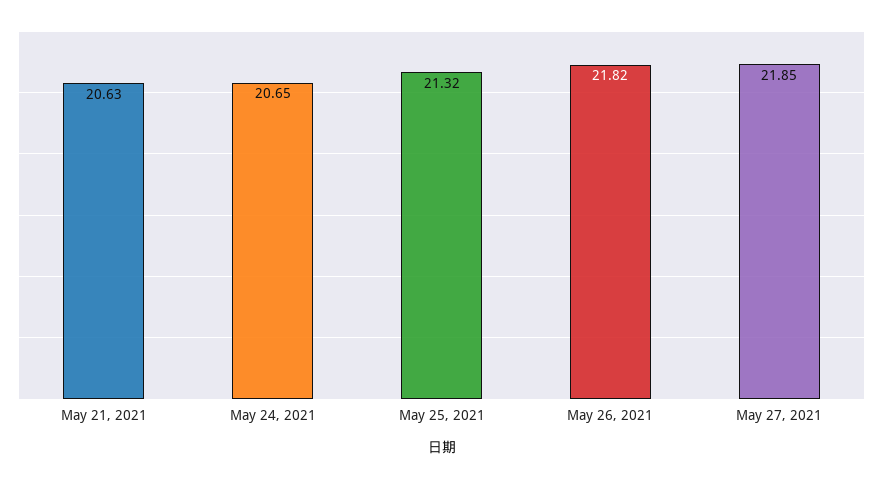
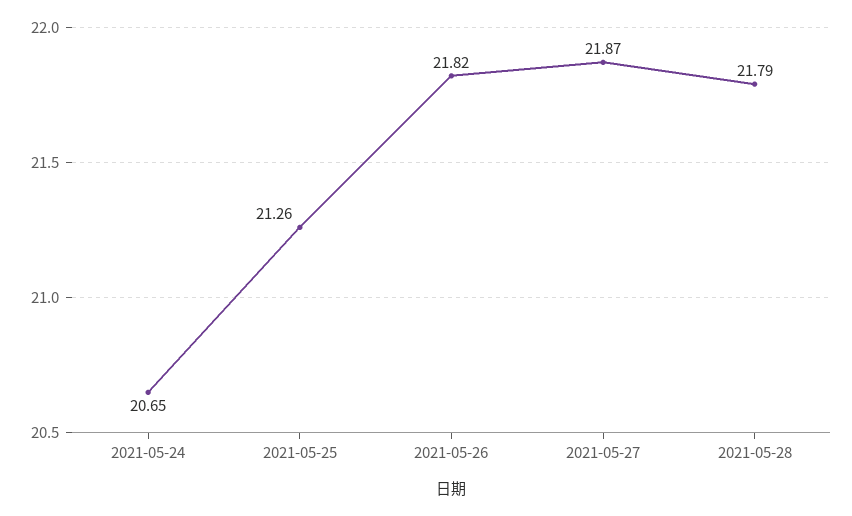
May 21, 2021: 20.63 -> none
May 25, 2021: 21.32 -> 21.26
May 27, 2021: 21.85 -> 21.87
2021-05-28: none -> 21.79

